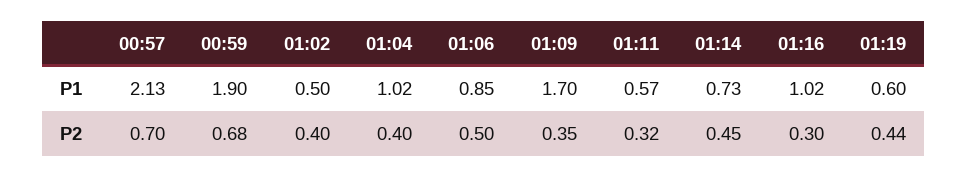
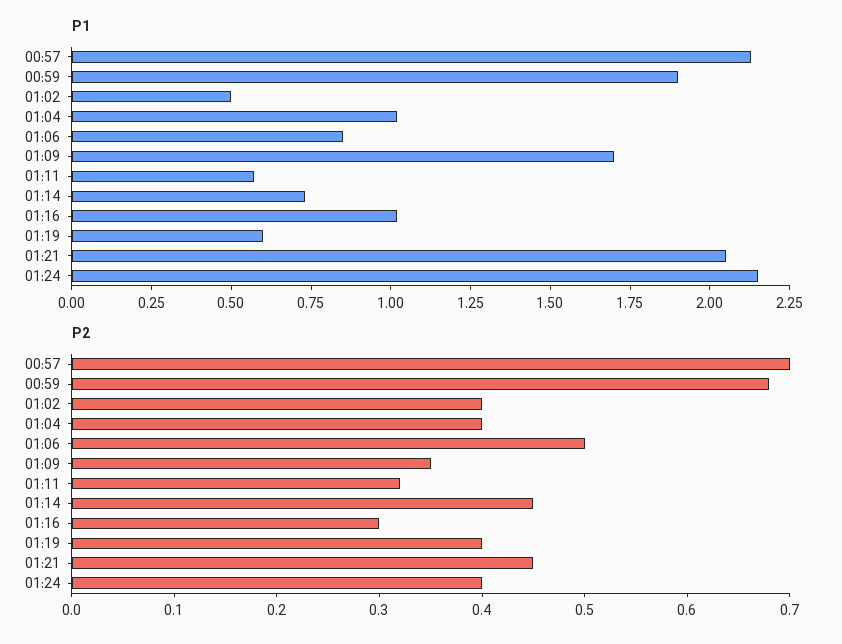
P2, 01:19: 0.44 -> 0.4
P1, 01:21: none -> 2.05
P1, 01:24: none -> 2.15
P2, 01:21: none -> 0.45
P2, 01:24: none -> 0.4

